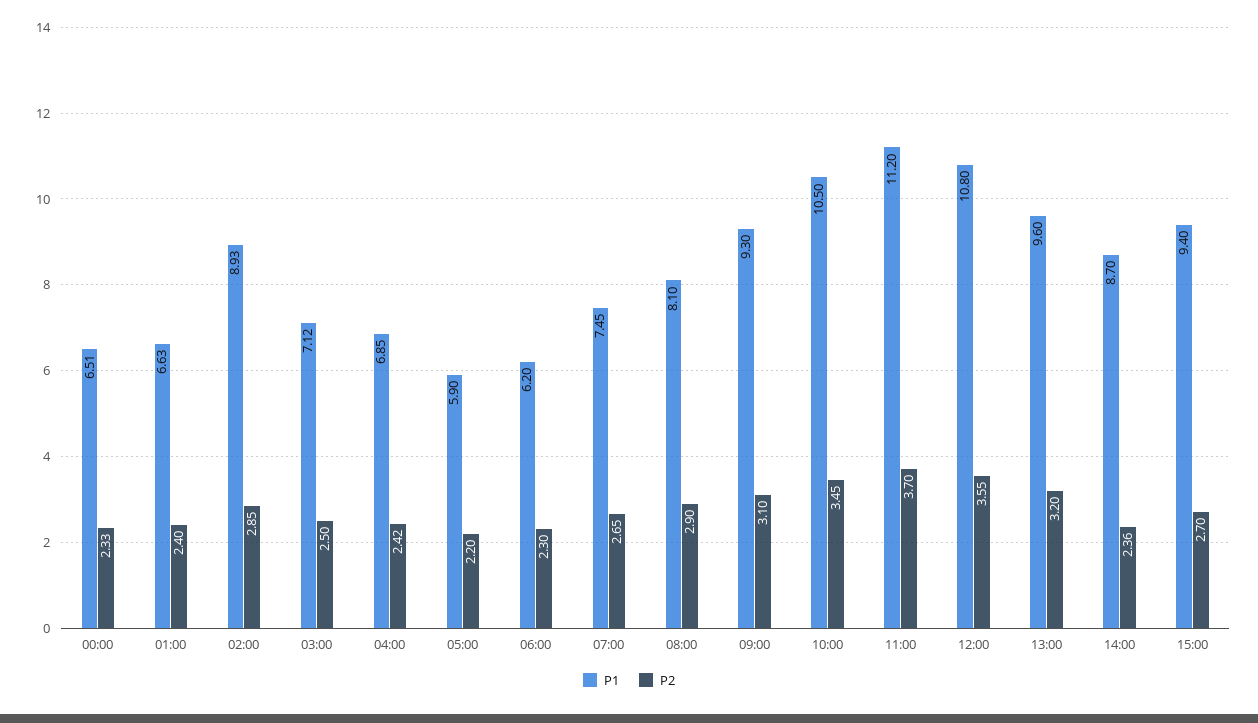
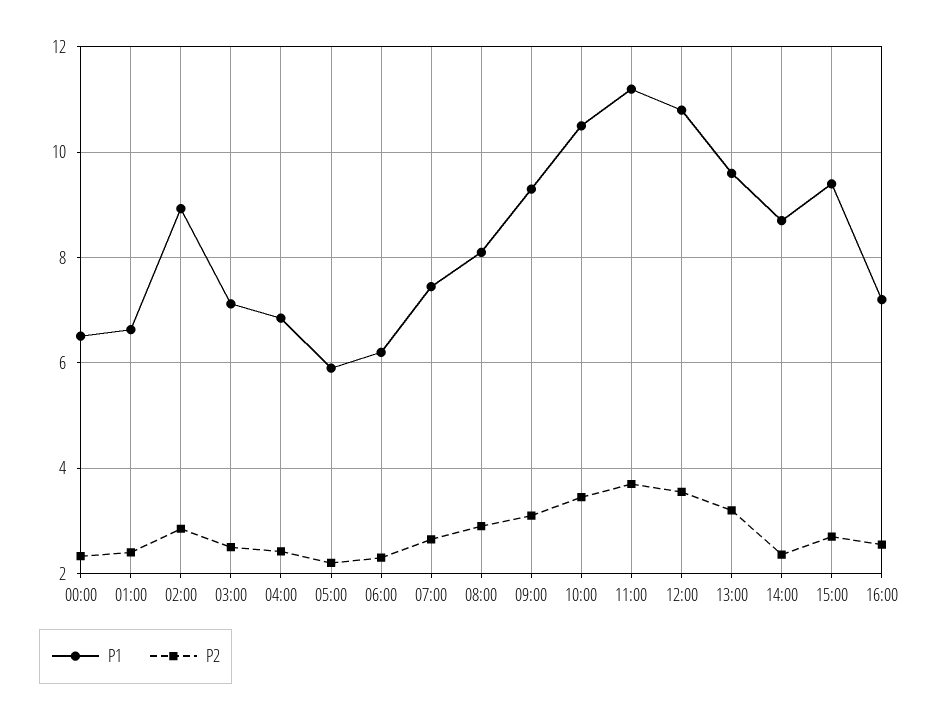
P1, 16:00: none -> 7.2
P2, 16:00: none -> 2.6

